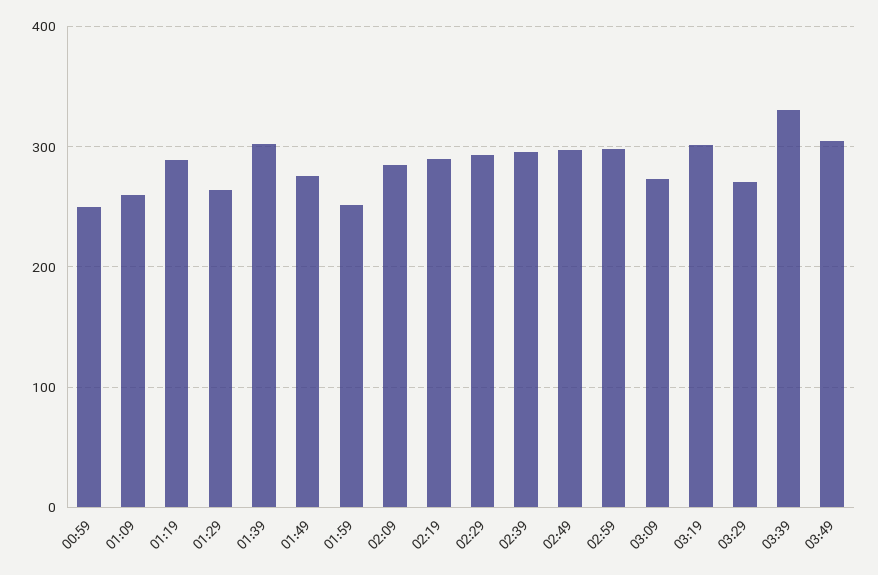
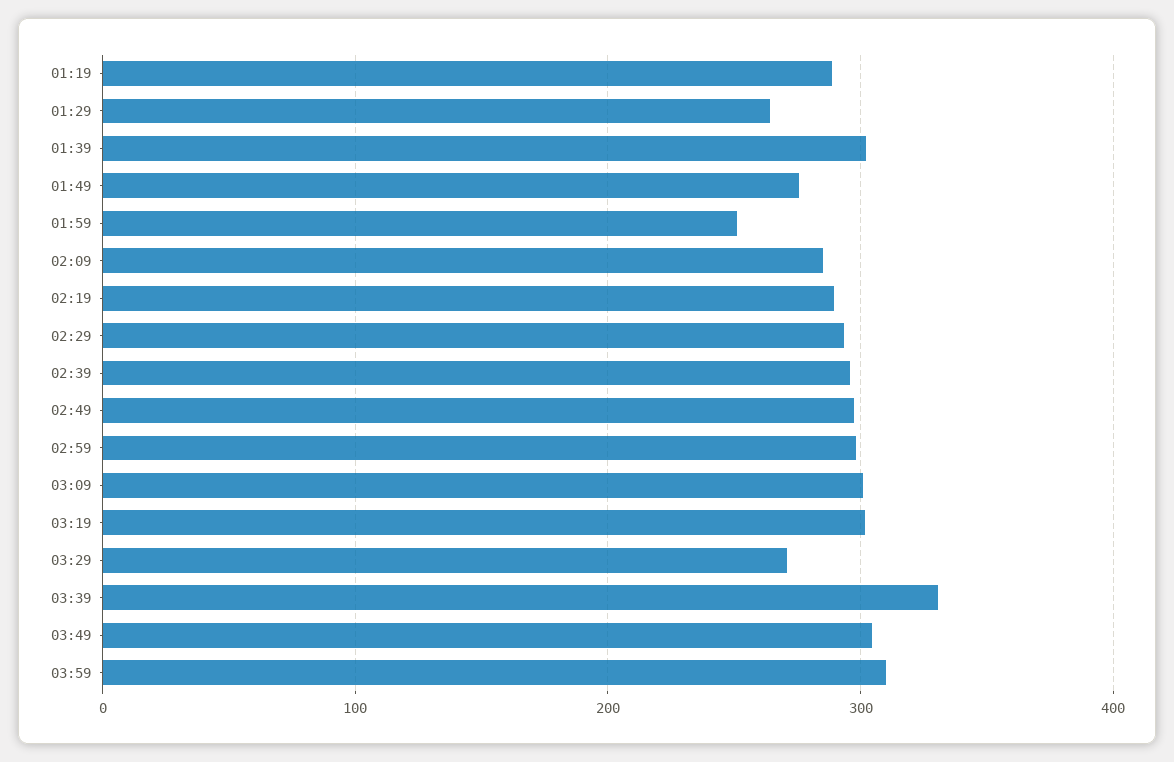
00:59: 250 -> none
01:09: 260 -> none
03:09: 270 -> 300
03:59: none -> 310

